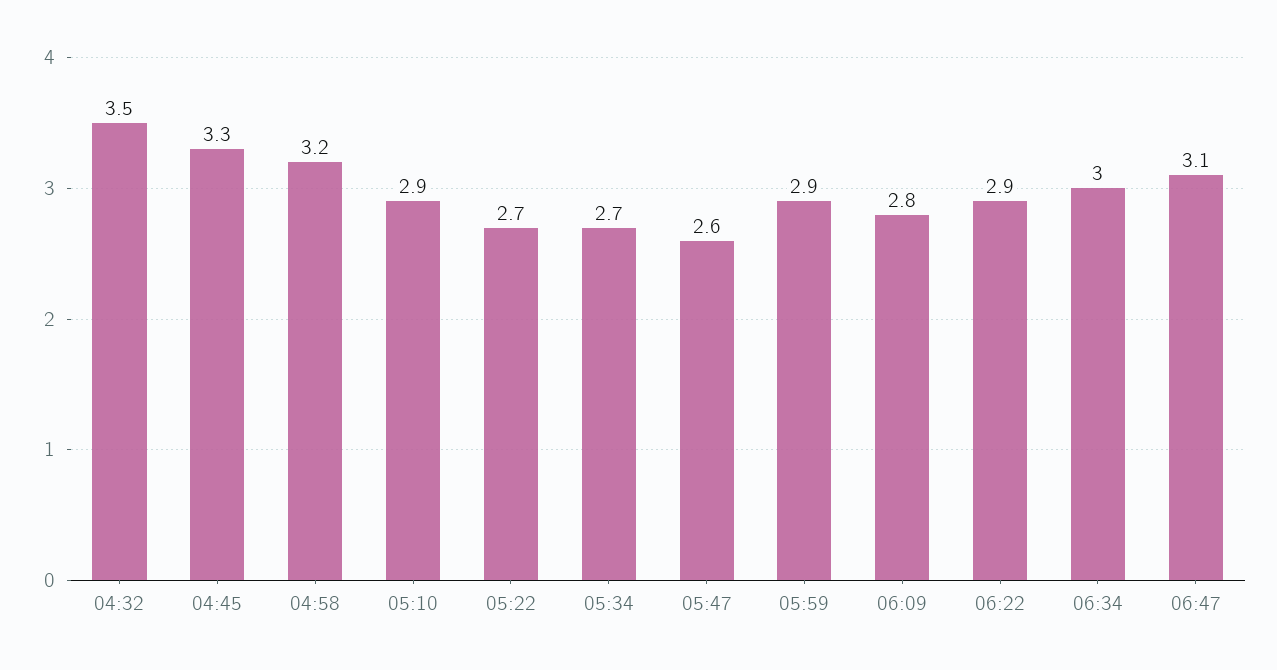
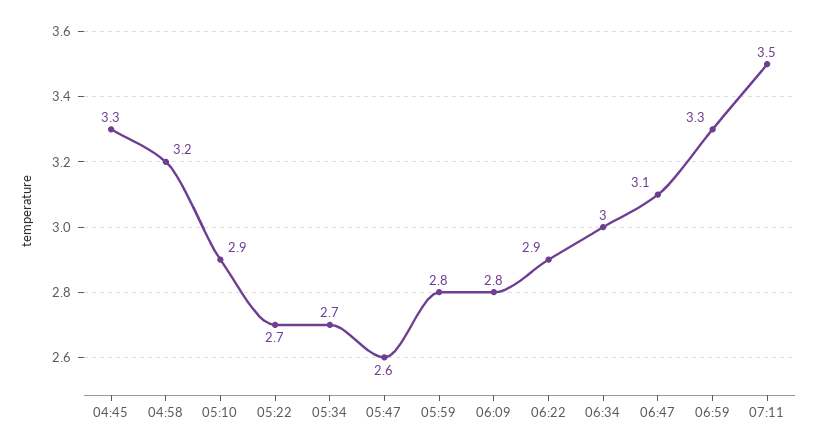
04:32: 3.5 -> none
05:59: 2.9 -> 2.8
06:59: none -> 3.3
07:11: none -> 3.5

